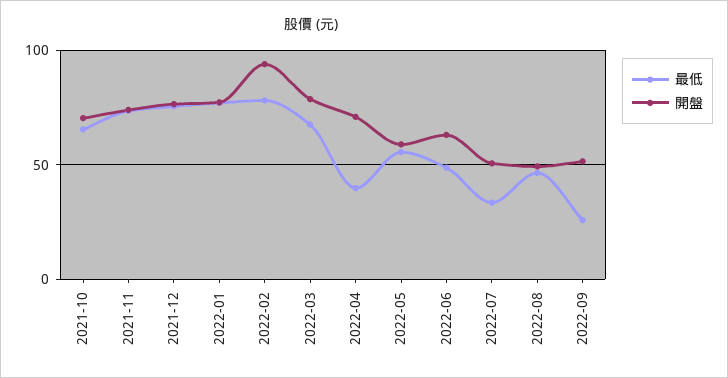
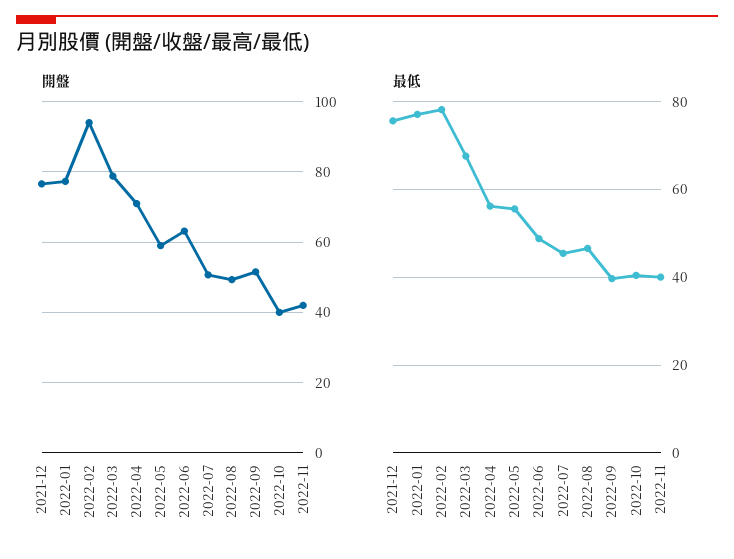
最低, 2021-10: 65 -> none
開盤, 2021-10: 70 -> none
最低, 2021-11: 75 -> none
開盤, 2021-11: 75 -> none
最低, 2022-04: 40 -> 56
最低, 2022-07: 35 -> 46
最低, 2022-09: 25 -> 40
開盤, 2022-10: none -> 40
開盤, 2022-11: none -> 42
最低, 2022-10: none -> 40
最低, 2022-11: none -> 40

